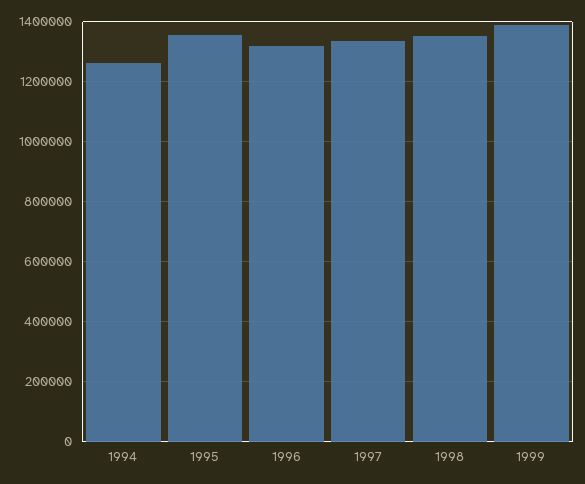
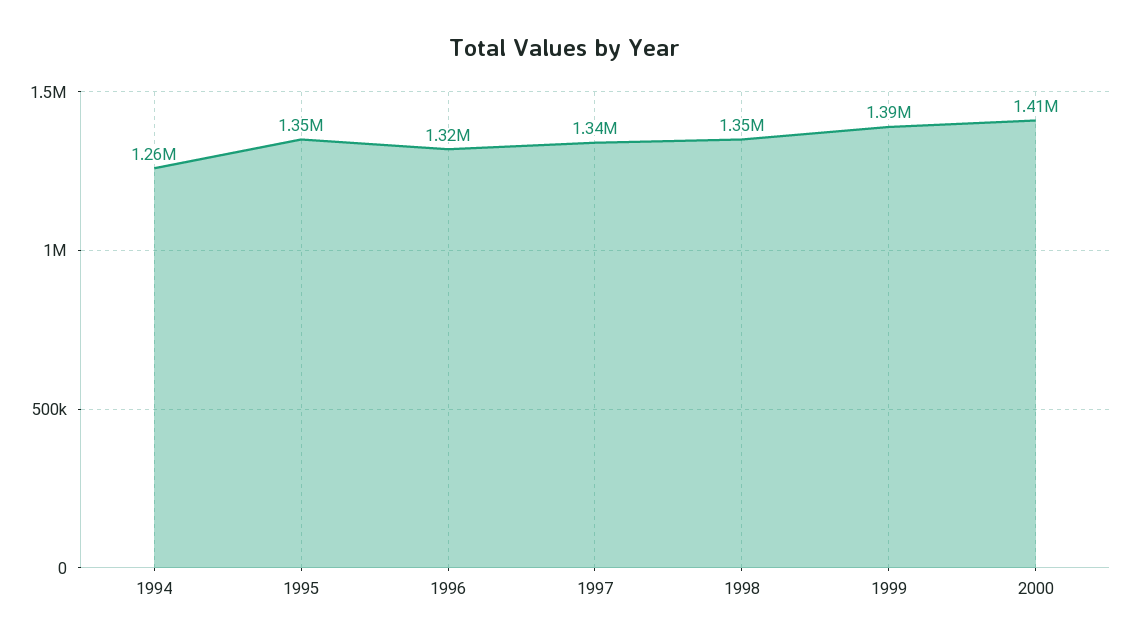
2000: none -> 1410000

